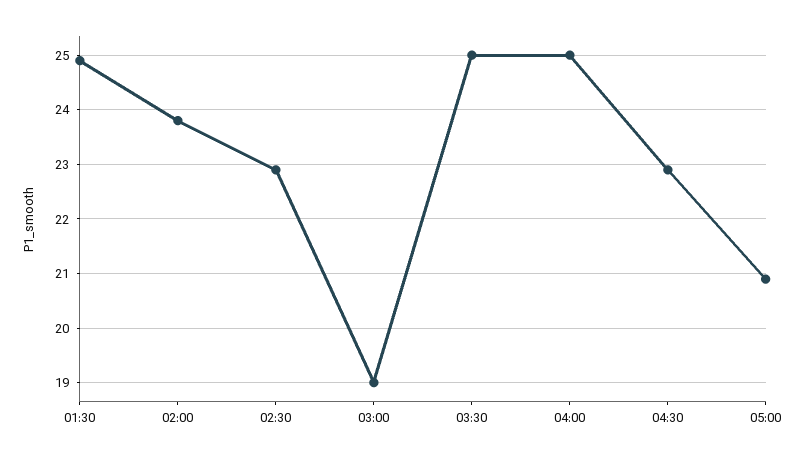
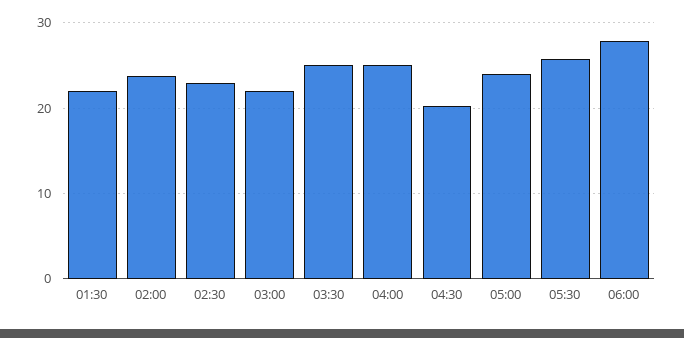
01:30: 25 -> 22
03:00: 19 -> 22
04:30: 23 -> 20
05:00: 21 -> 24
05:30: none -> 26
06:00: none -> 28

